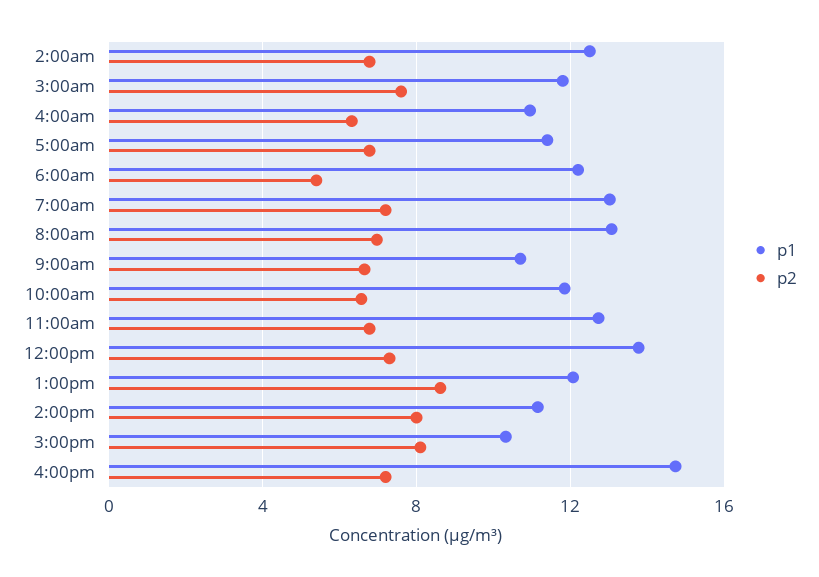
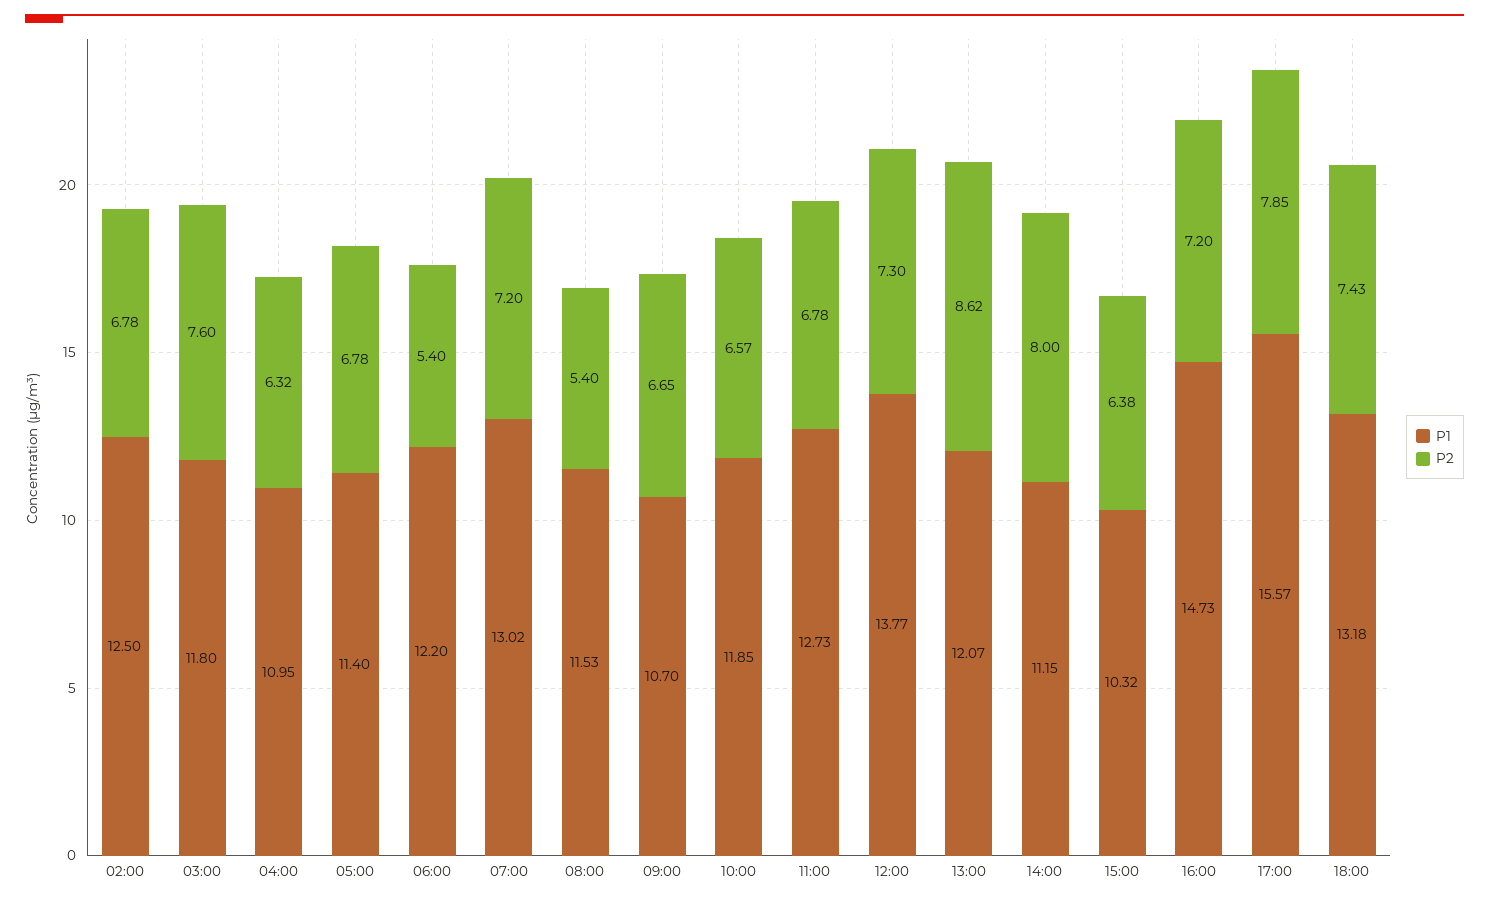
p1, 8:00am: 13 -> 11.53
p2, 8:00am: 7 -> 5.4
p2, 3:00pm: 8 -> 6.38
p1, 17:00: none -> 15.57
p2, 17:00: none -> 7.85
p1, 18:00: none -> 13.18
p2, 18:00: none -> 7.43

